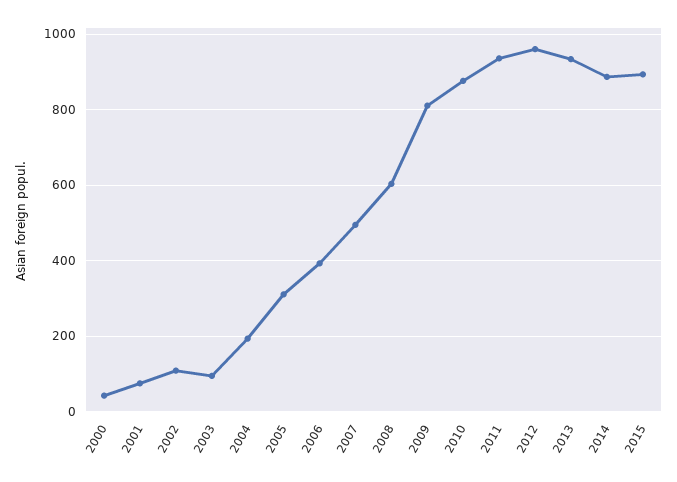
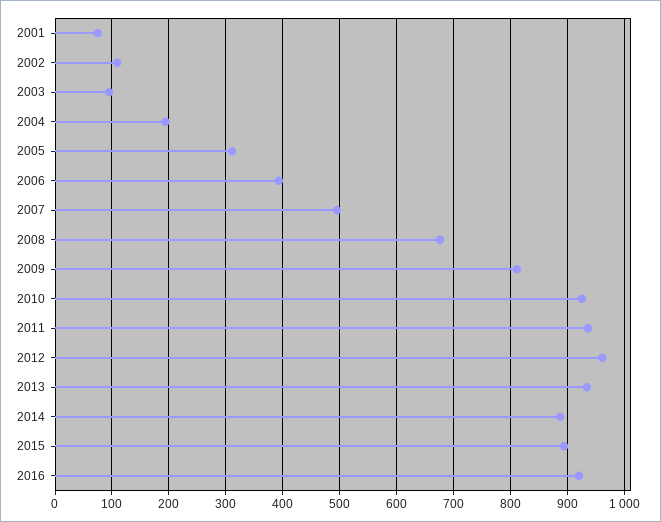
2000: 40 -> none
2008: 600 -> 680
2010: 880 -> 920
2016: none -> 920

